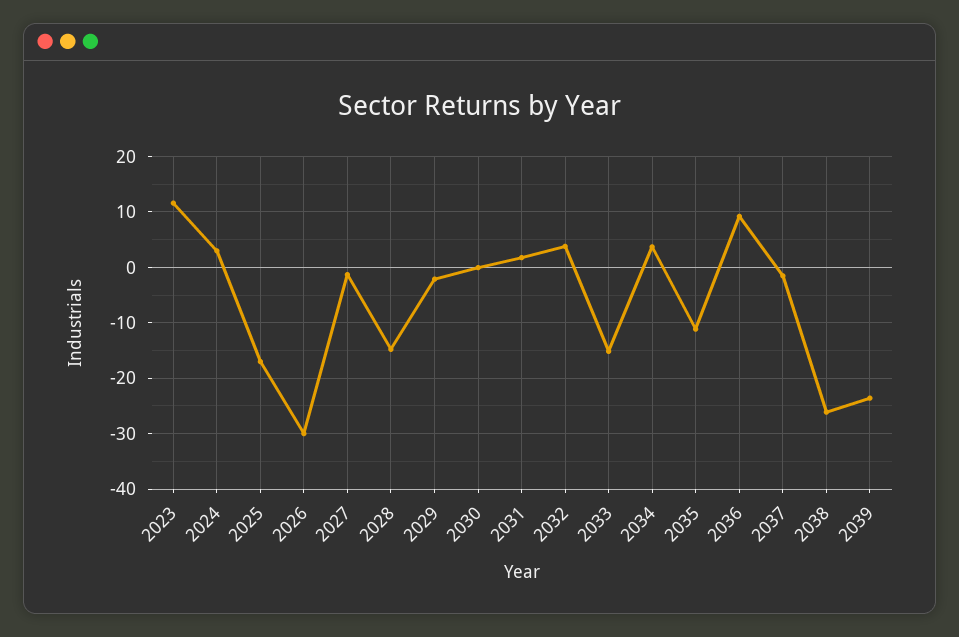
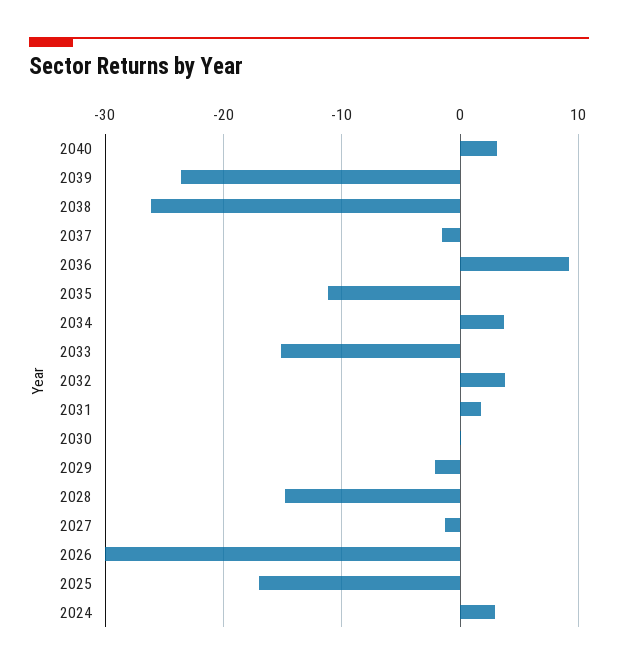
2023: 12 -> none
2040: none -> 3

